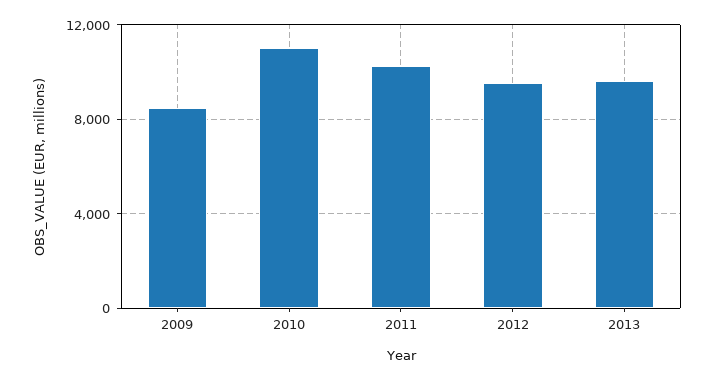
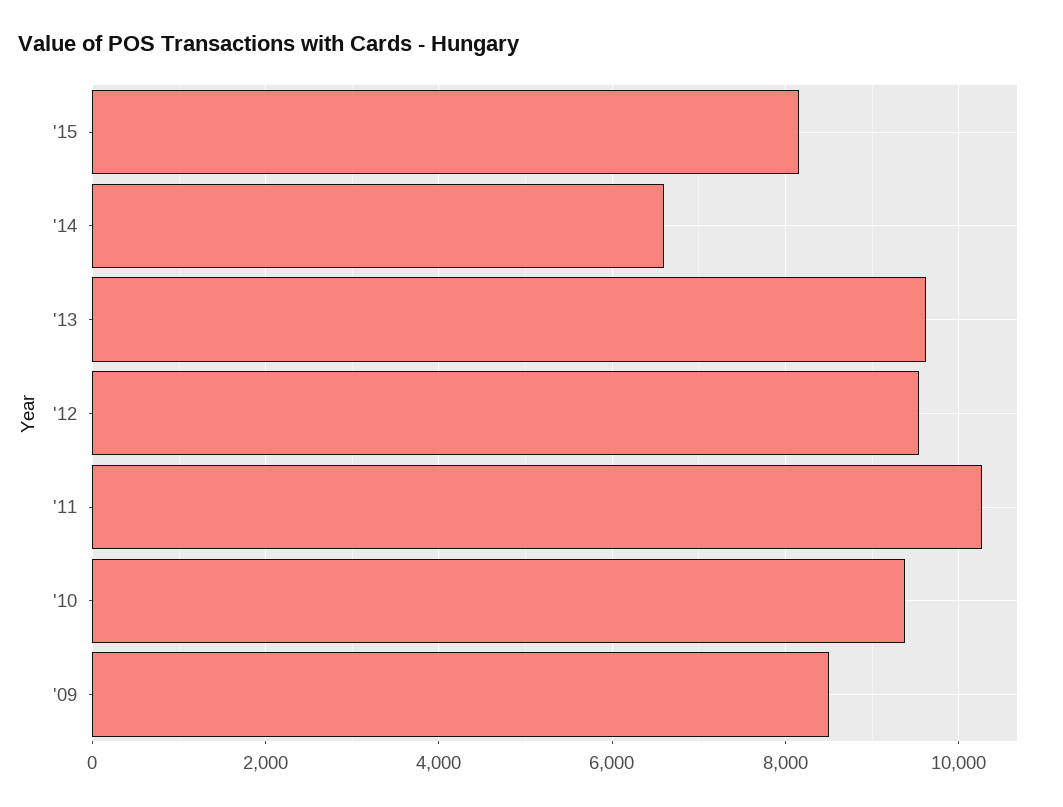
2010: 11000 -> 9400
'15: none -> 8200
'14: none -> 6600

